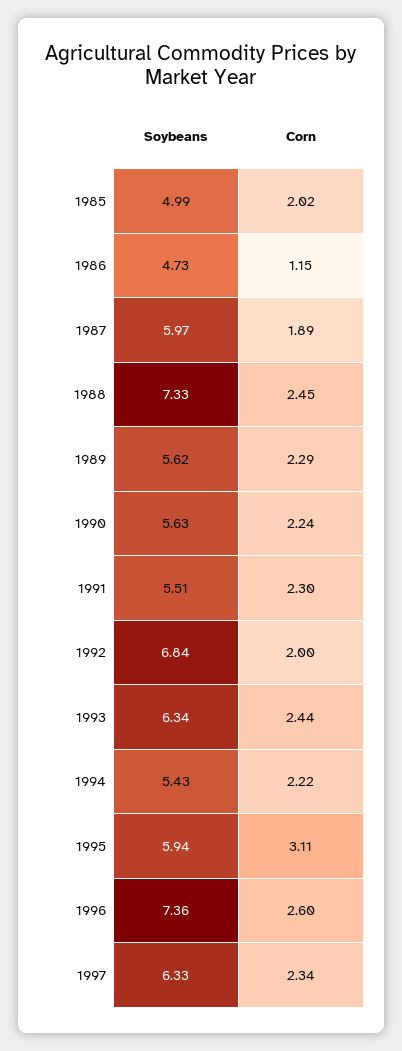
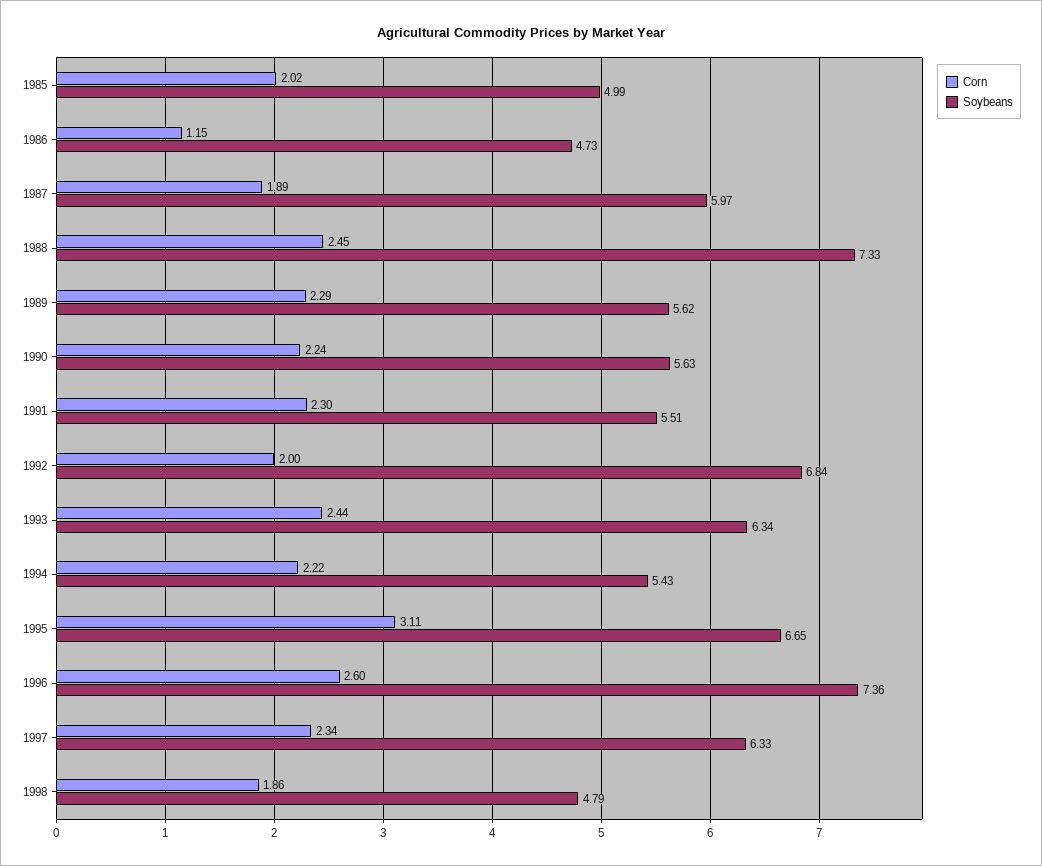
Soybeans, 1995: 5.94 -> 6.65
Corn, 1998: none -> 1.86
Soybeans, 1998: none -> 4.79

